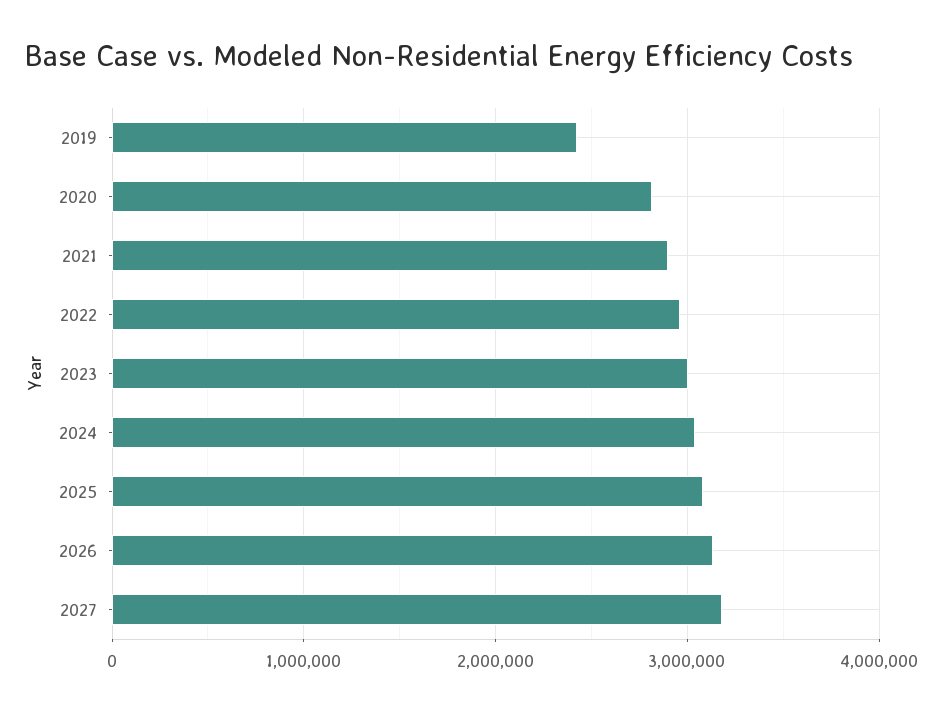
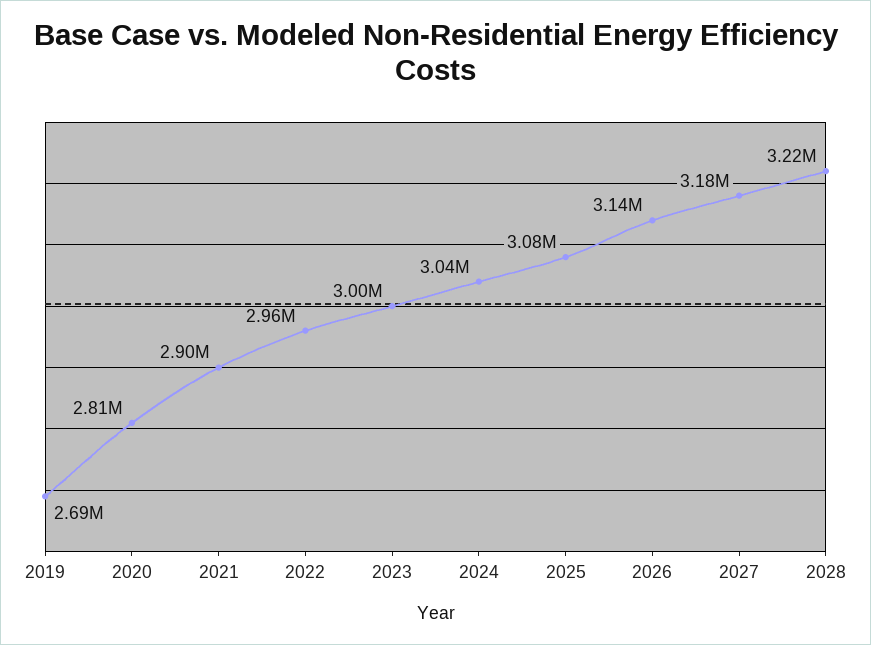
2019: 2400000 -> 2690000
2028: none -> 3220000

